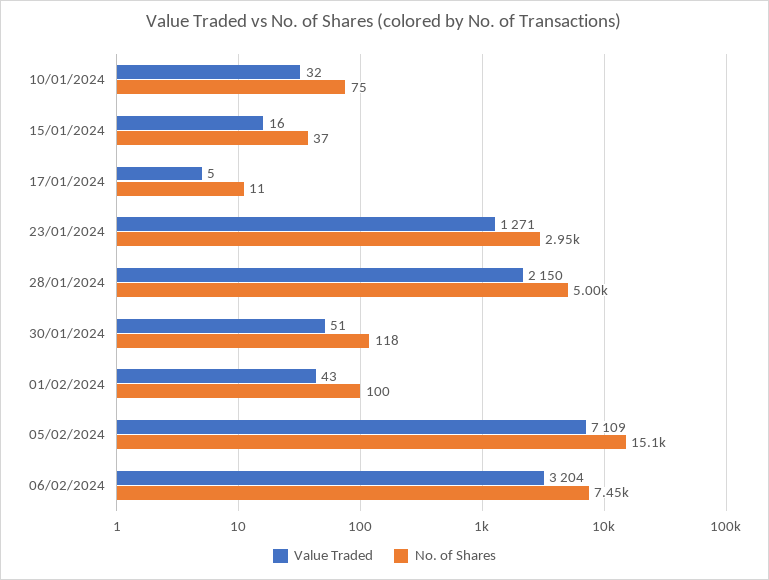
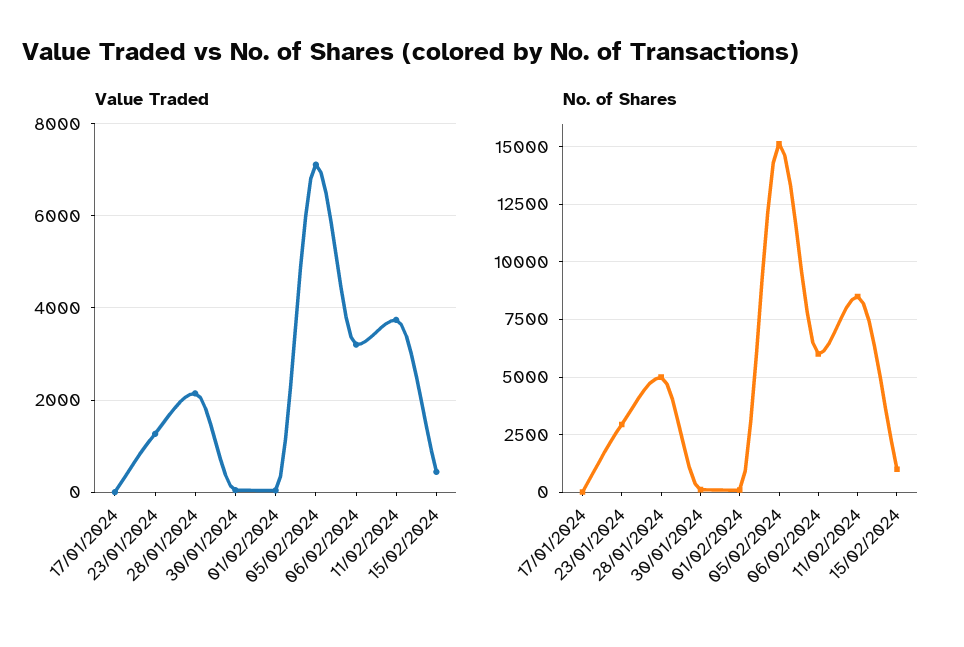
Value Traded, 10/01/2024: 32 -> none
No. of Shares, 10/01/2024: 75 -> none
Value Traded, 15/01/2024: 16 -> none
No. of Shares, 15/01/2024: 37 -> none
No. of Shares, 06/02/2024: 7450 -> 6000
Value Traded, 11/02/2024: none -> 3800
Value Traded, 15/02/2024: none -> 400
No. of Shares, 11/02/2024: none -> 8500
No. of Shares, 15/02/2024: none -> 1000

